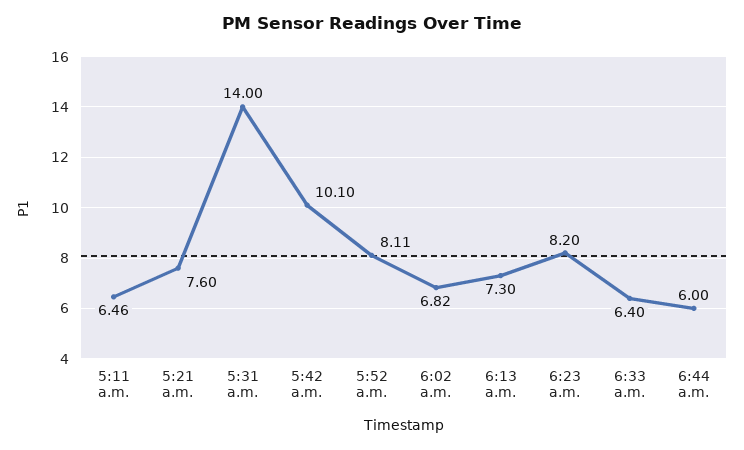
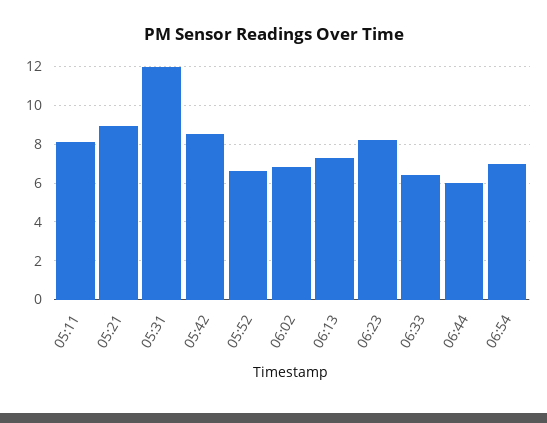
5:11 a.m.: 6.46 -> 8
5:21 a.m.: 7.6 -> 9
5:31 a.m.: 14 -> 12
5:42 a.m.: 10.1 -> 8.5
5:52 a.m.: 8.11 -> 6.5
06:54: none -> 7

